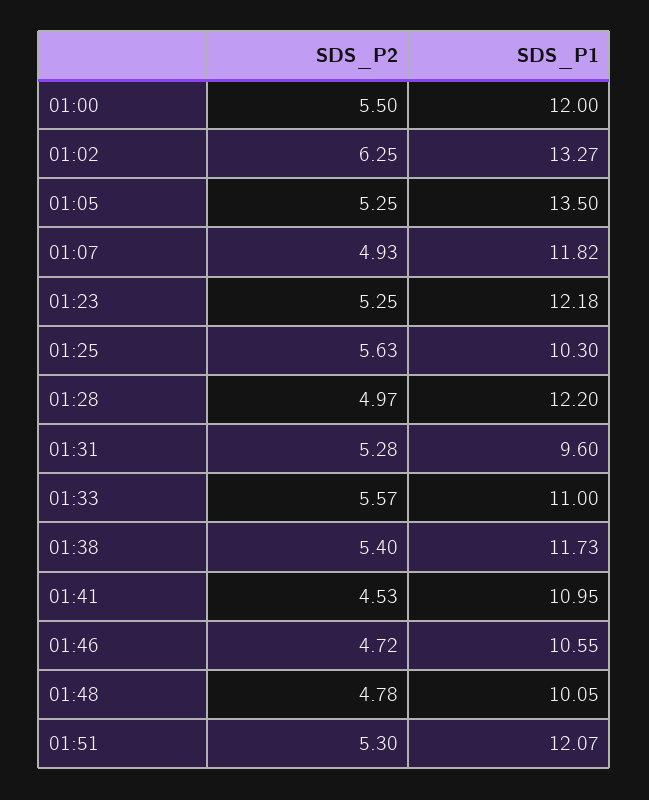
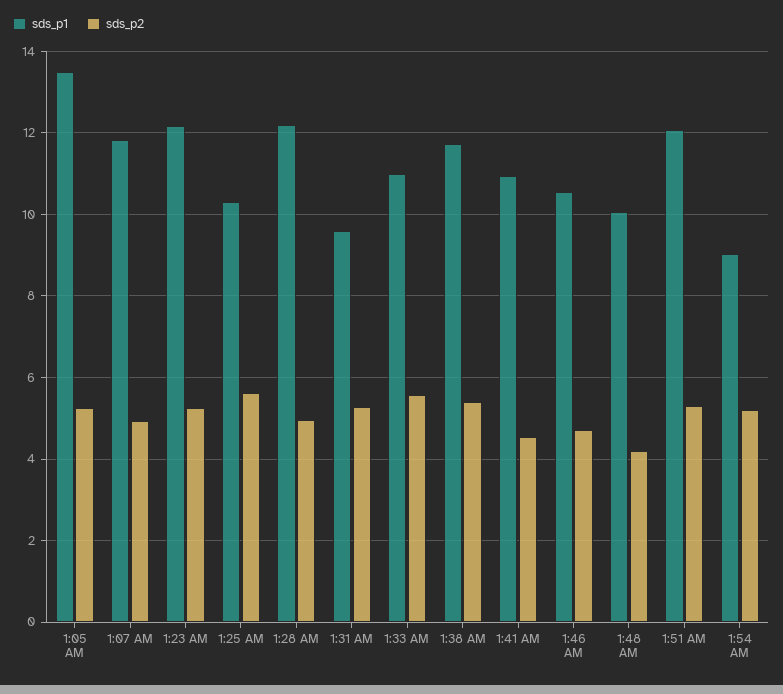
SDS_P2, 01:00: 5.5 -> none
SDS_P1, 01:00: 12 -> none
SDS_P2, 01:02: 6.25 -> none
SDS_P1, 01:02: 13.27 -> none
SDS_P2, 01:48: 4.78 -> 4.2
SDS_P1, 1:54 AM: none -> 9
SDS_P2, 1:54 AM: none -> 5.2

